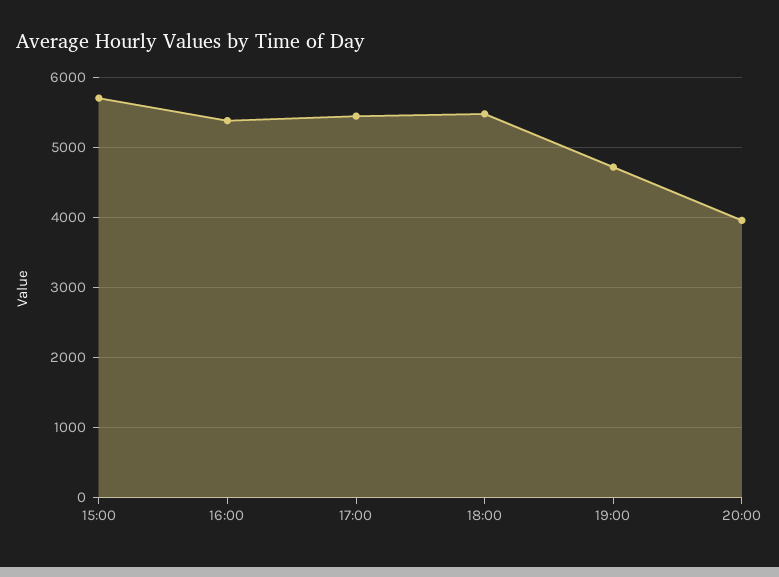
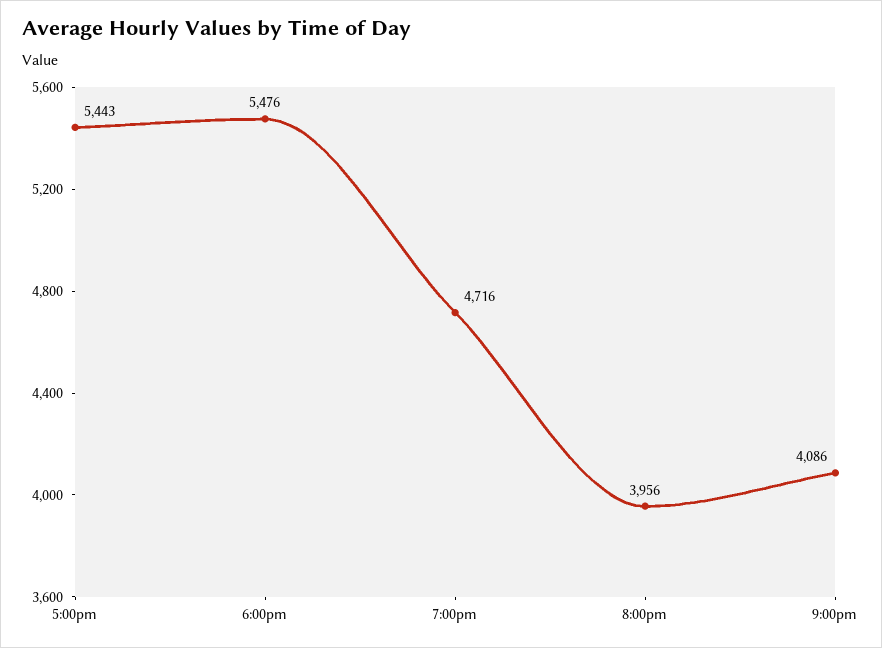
15:00: 5700 -> none
16:00: 5400 -> none
9:00pm: none -> 4086

